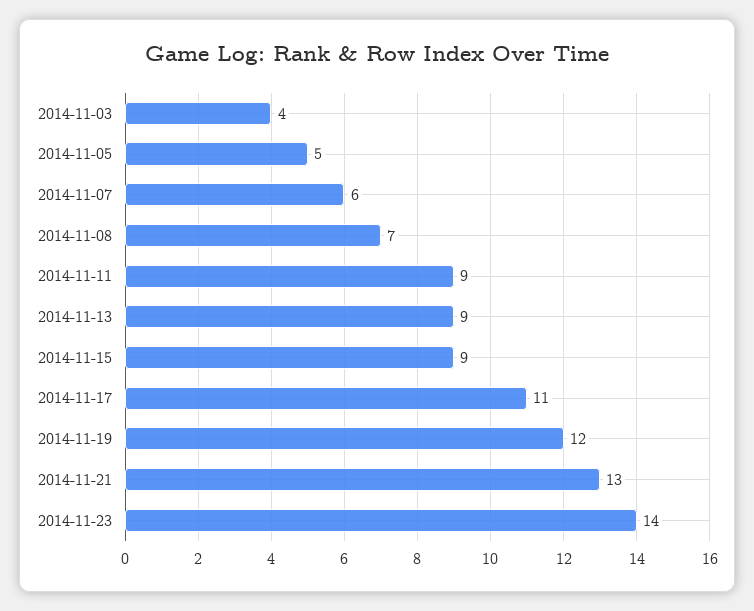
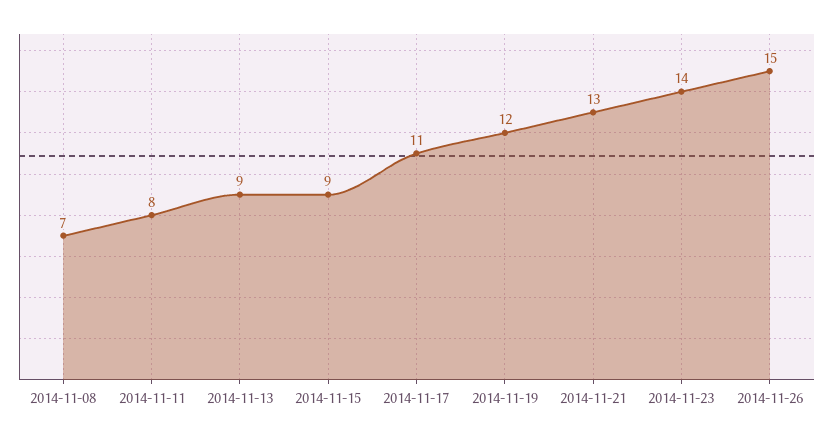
2014-11-03: 4 -> none
2014-11-05: 5 -> none
2014-11-07: 6 -> none
2014-11-11: 9 -> 8
2014-11-26: none -> 15

